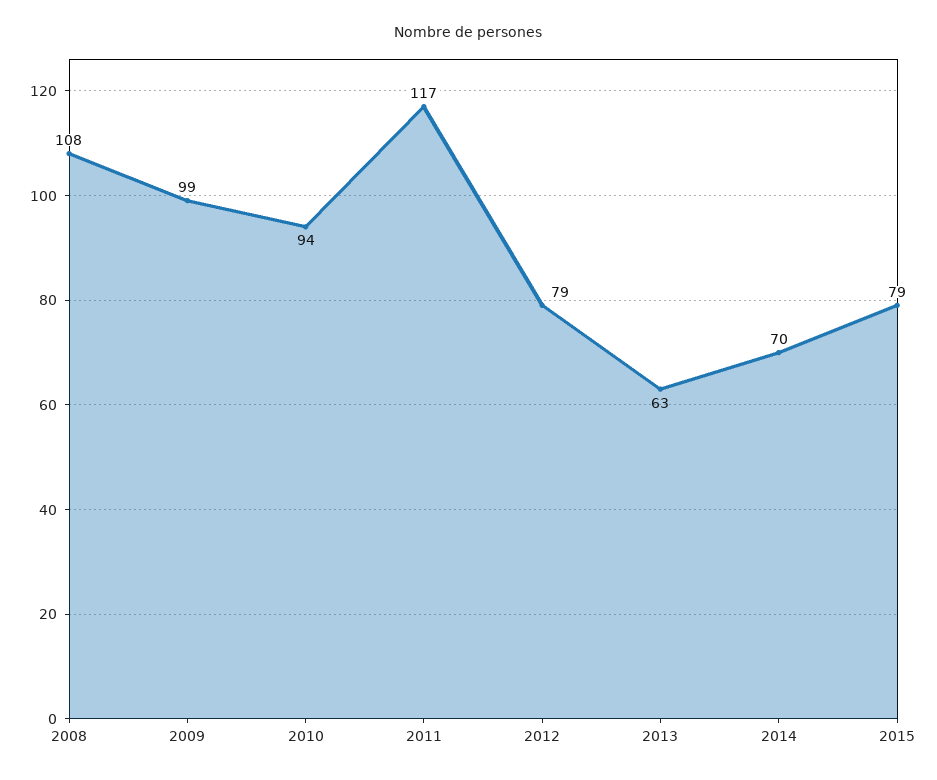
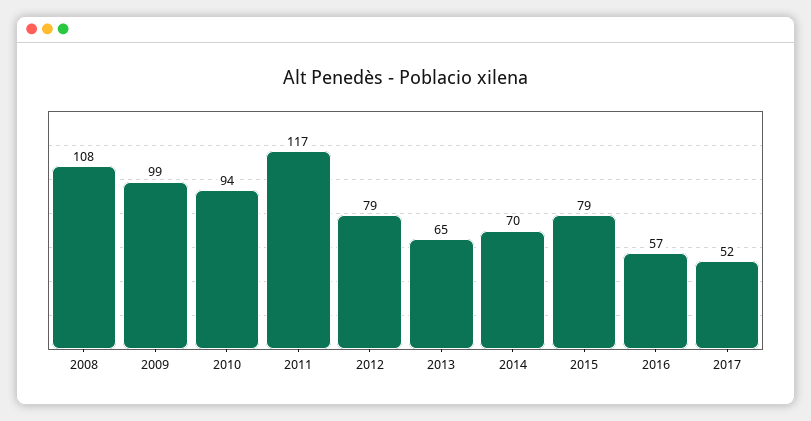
2013: 63 -> 65
2016: none -> 57
2017: none -> 52

